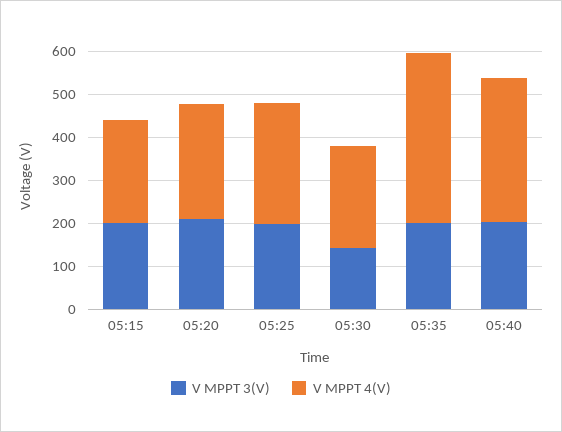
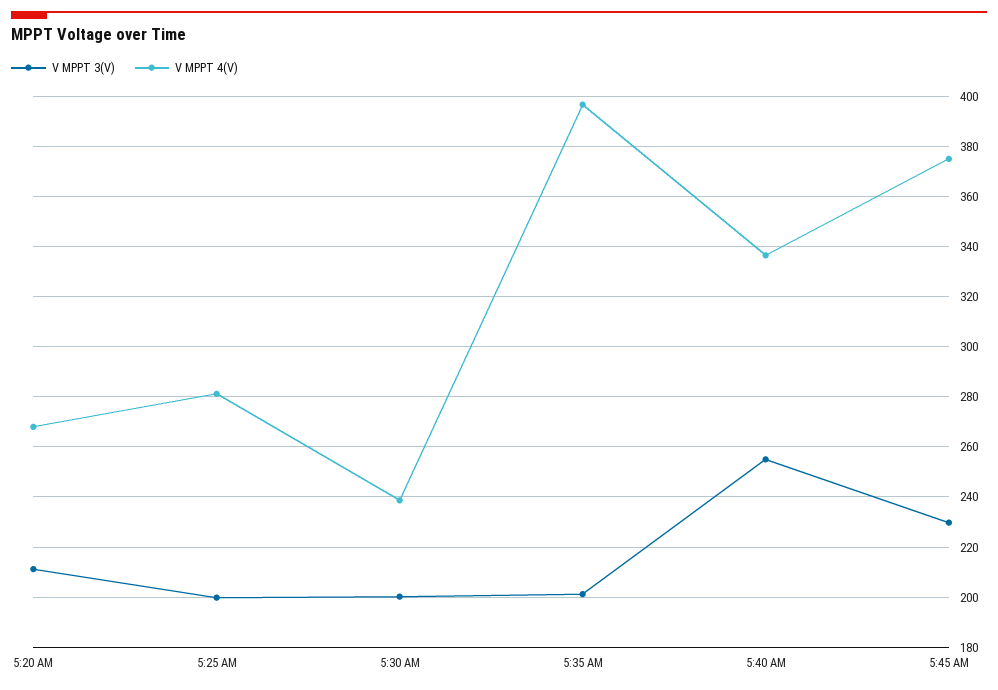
V MPPT 3(V), 05:15: 200 -> none
V MPPT 4(V), 05:15: 240 -> none
V MPPT 3(V), 05:30: 140 -> 200
V MPPT 3(V), 05:40: 200 -> 255
V MPPT 3(V), 5:45 AM: none -> 230
V MPPT 4(V), 5:45 AM: none -> 375

